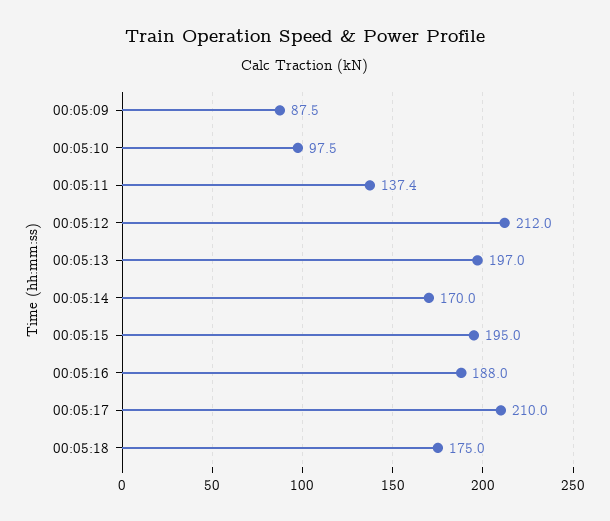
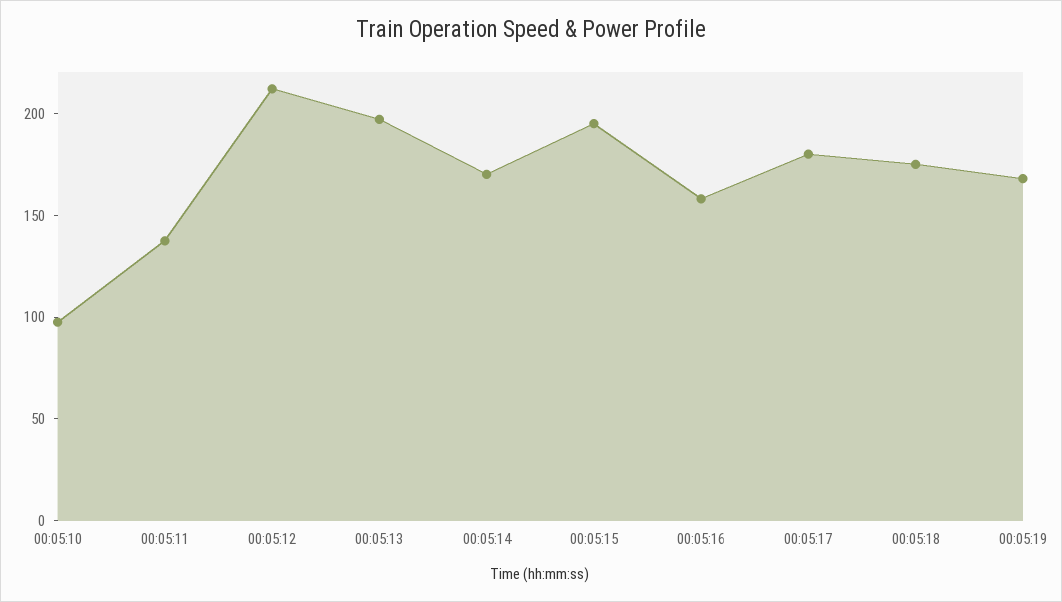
00:05:09: 87.5 -> none
00:05:16: 188 -> 160
00:05:17: 210 -> 180
00:05:19: none -> 170

